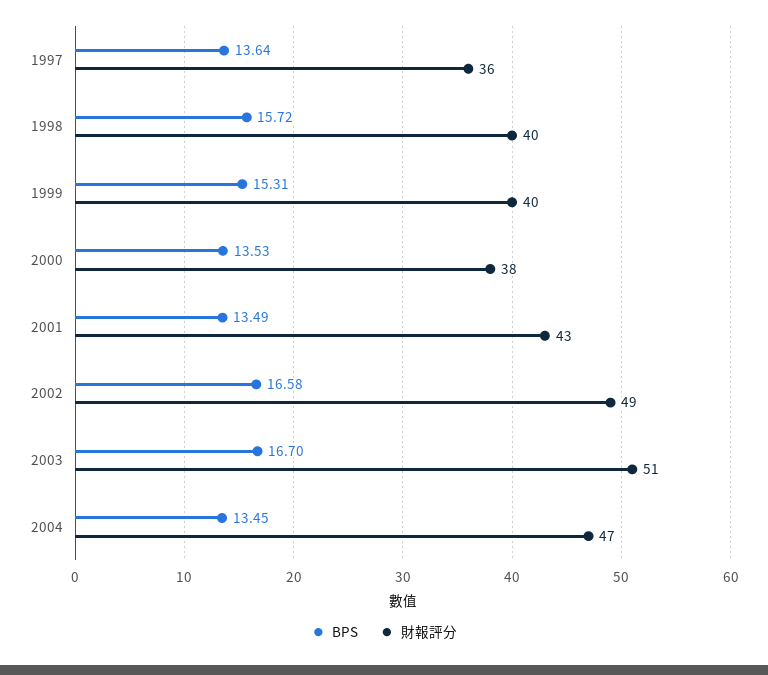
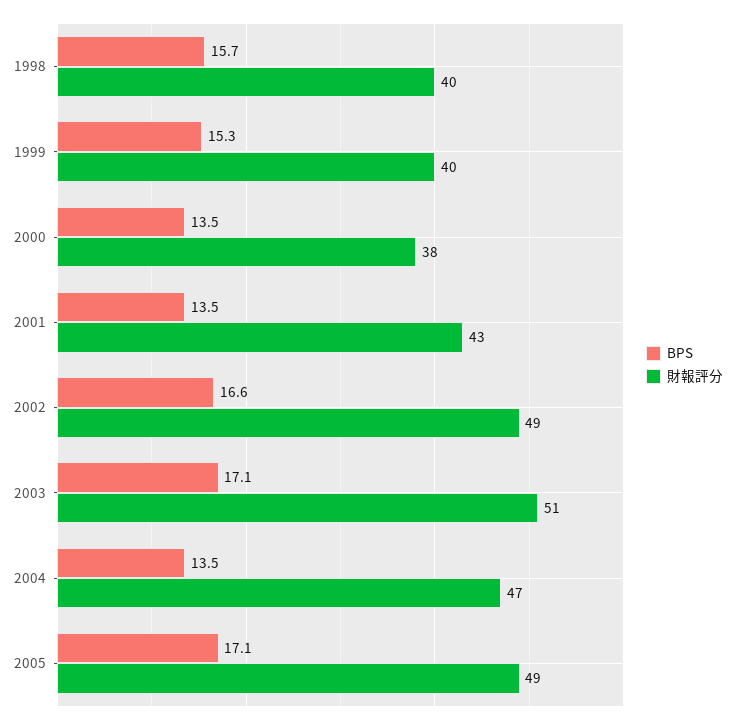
BPS, 1997: 13.64 -> none
財報評分, 1997: 36 -> none
BPS, 2003: 16.7 -> 17.1
BPS, 2005: none -> 17.1
財報評分, 2005: none -> 49

